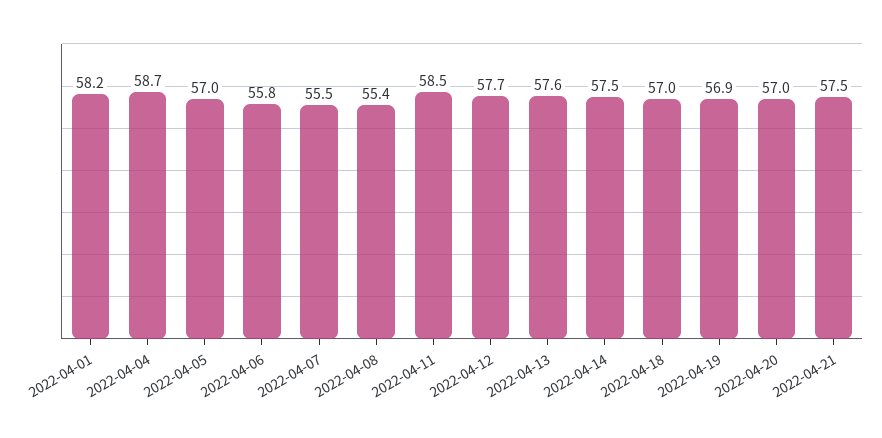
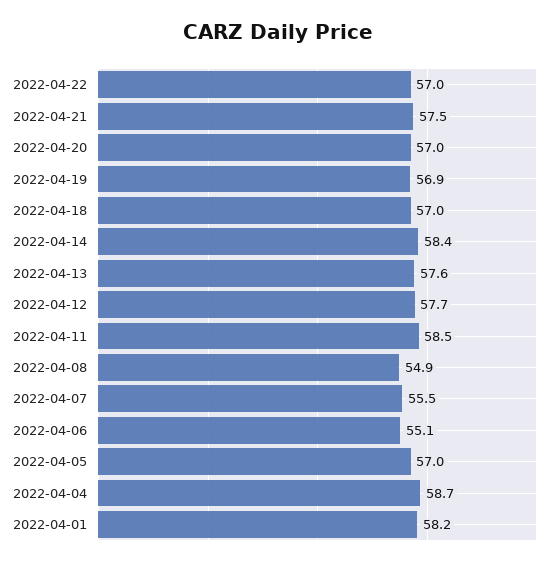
2022-04-06: 55.8 -> 55.1
2022-04-08: 55.4 -> 54.9
2022-04-14: 57.5 -> 58.4
2022-04-22: none -> 57

